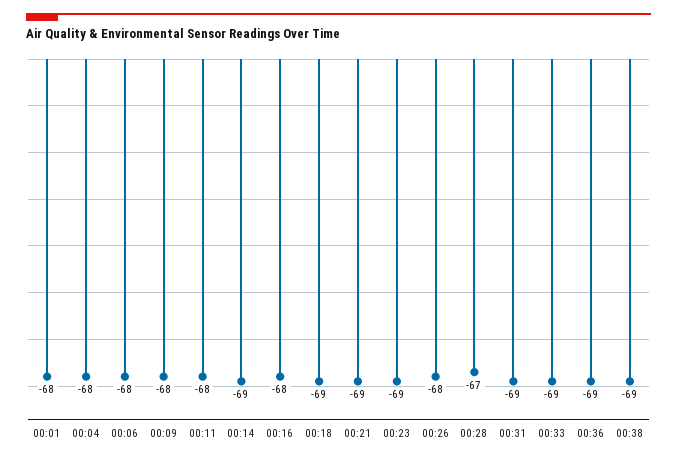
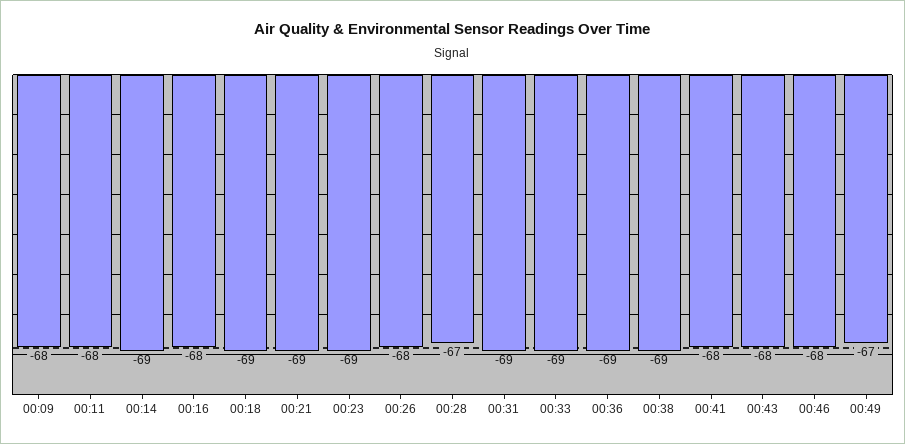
00:01: -68 -> none
00:04: -68 -> none
00:06: -68 -> none
00:41: none -> -68
00:43: none -> -68
00:46: none -> -68
00:49: none -> -67

